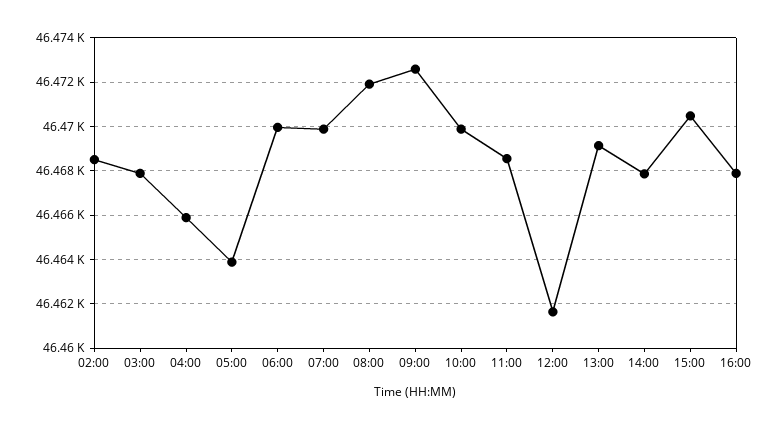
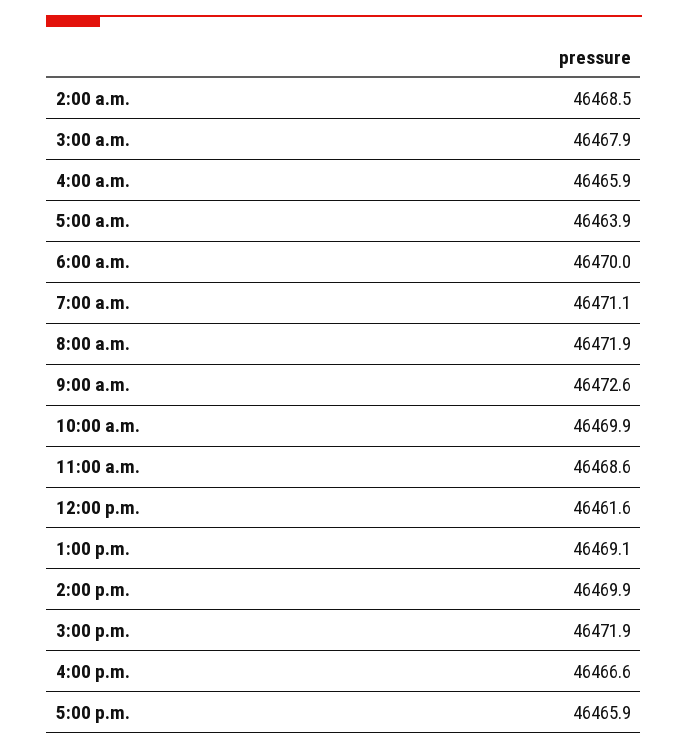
07:00: 46470 -> 46471.1
14:00: 46468 -> 46469.9
15:00: 46470.5 -> 46471.9
16:00: 46468 -> 46466.6
5:00 p.m.: none -> 46465.9

